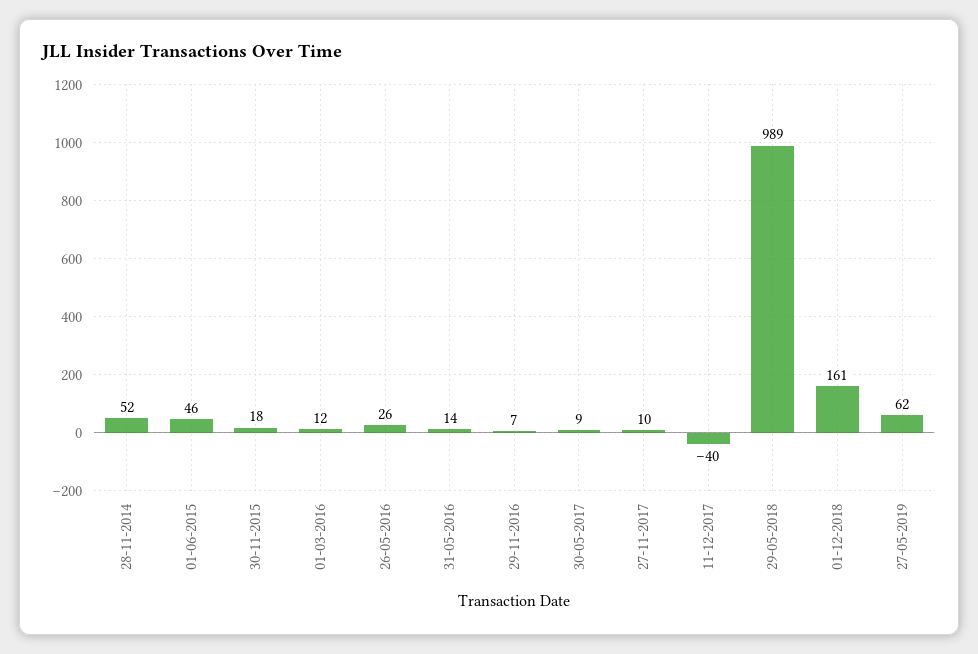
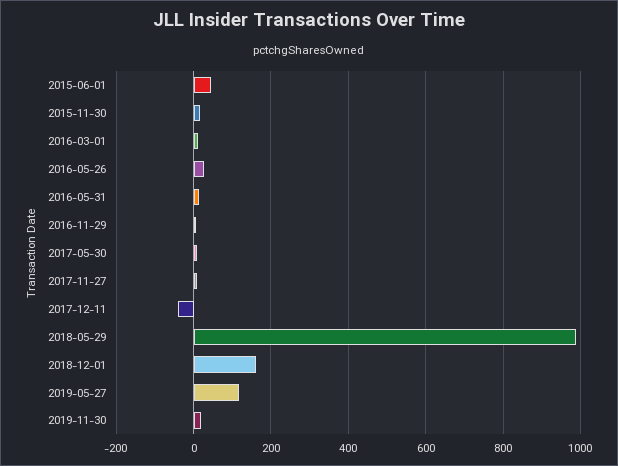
28-11-2014: 52 -> none
27-05-2019: 62 -> 120
2019-11-30: none -> 20

